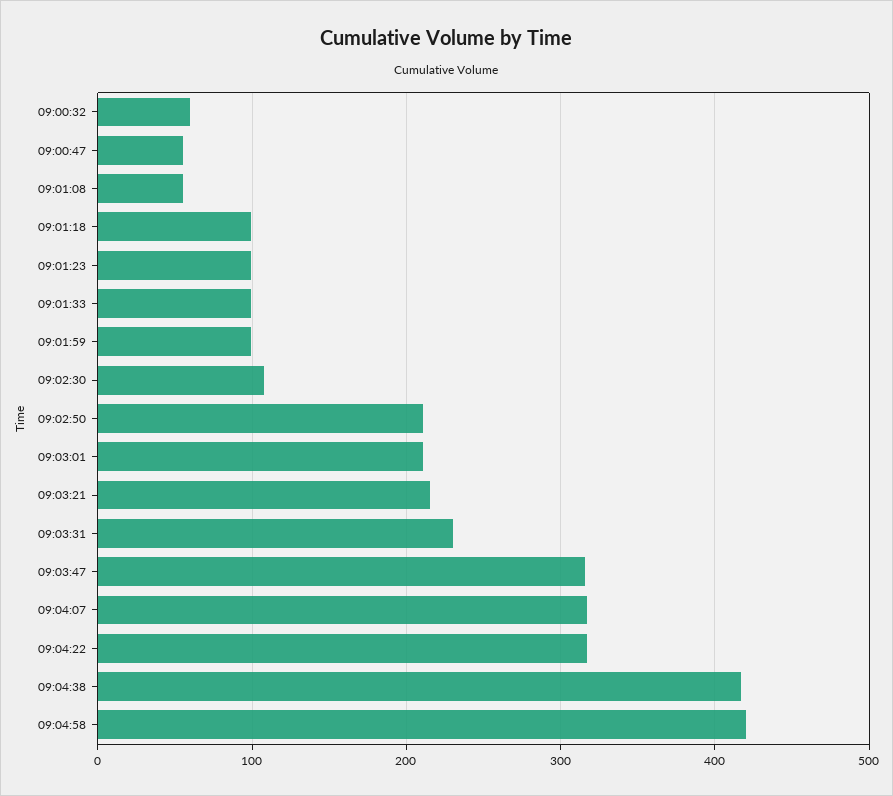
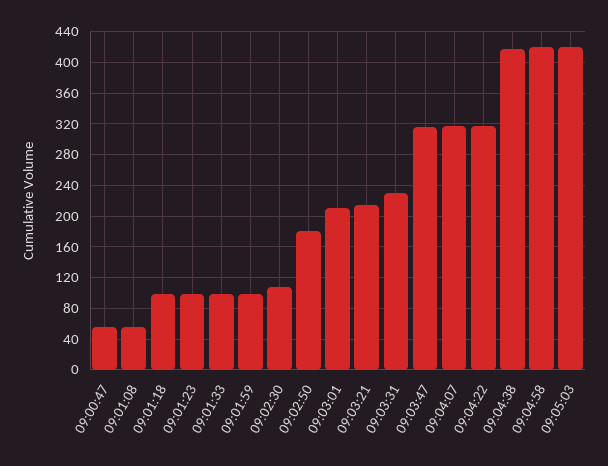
09:00:32: 60 -> none
09:02:50: 210 -> 180
09:05:03: none -> 420

